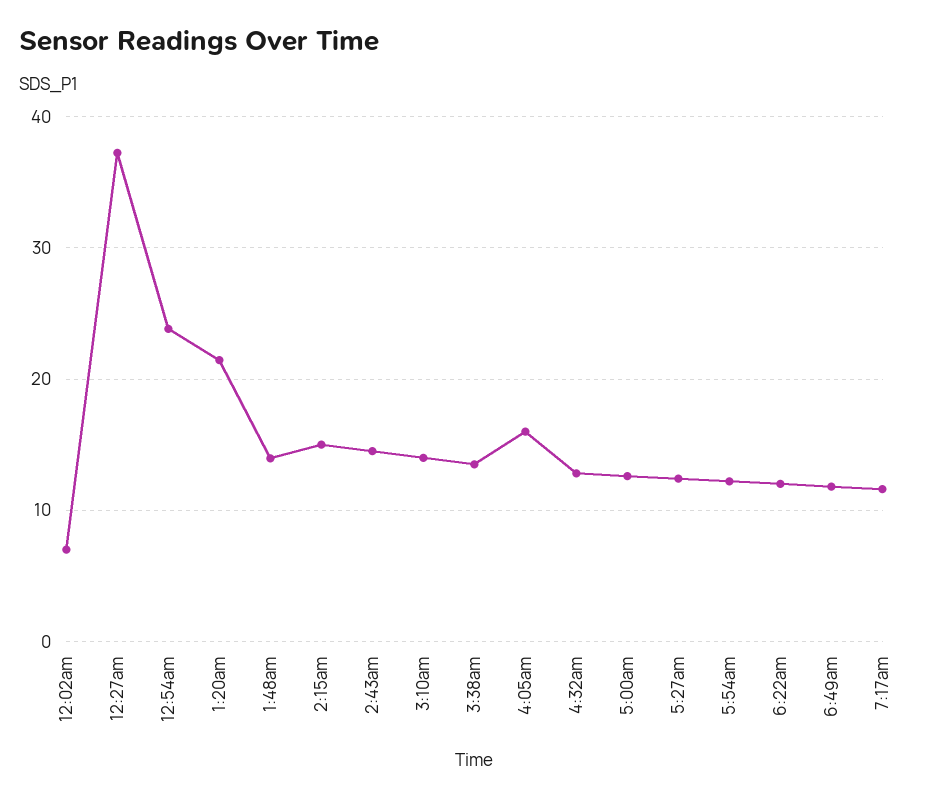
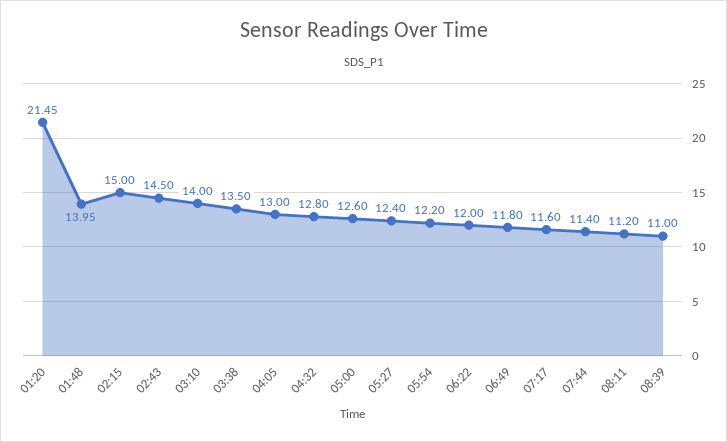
12:02am: 7 -> none
12:27am: 37 -> none
12:54am: 24 -> none
4:05am: 16 -> 13
07:44: none -> 11.4
08:11: none -> 11.2
08:39: none -> 11

